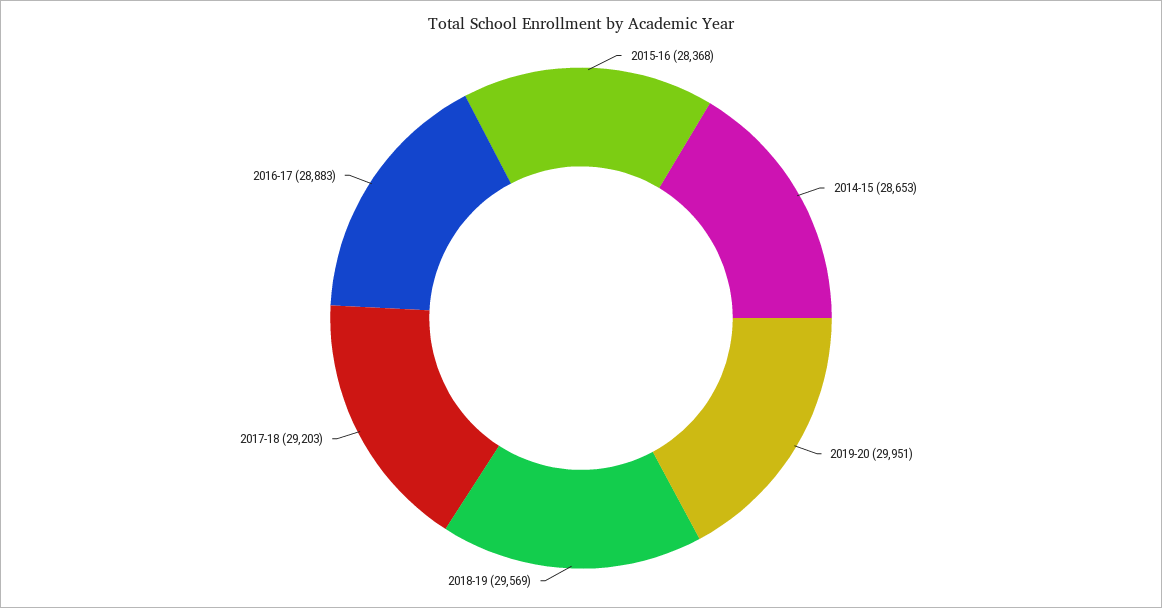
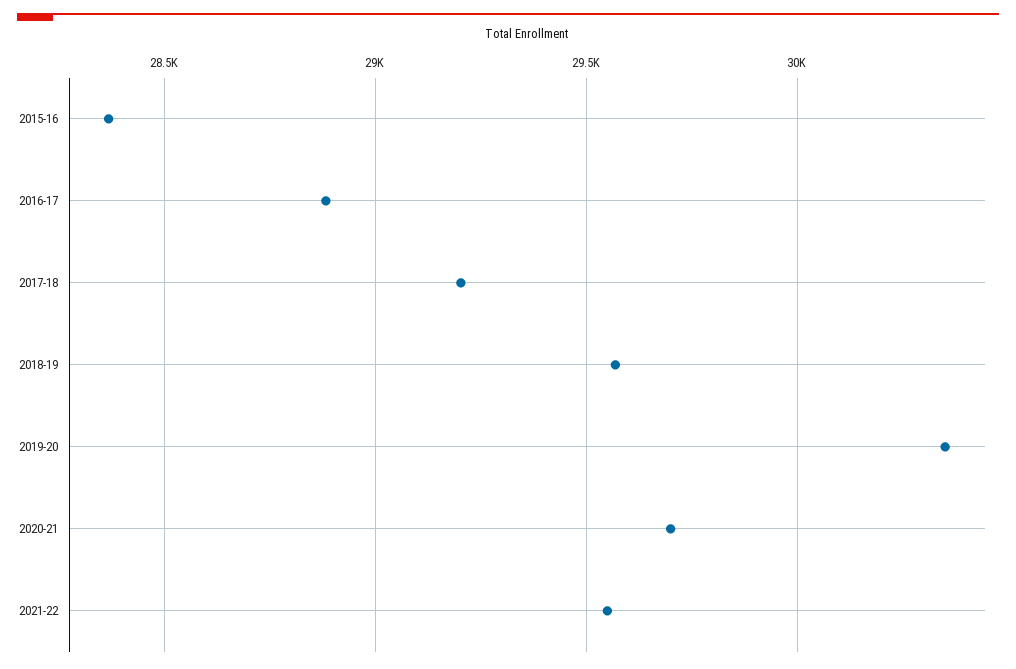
2014-15: 28653 -> none
2019-20: 29951 -> 30350
2020-21: none -> 29700
2021-22: none -> 29550

